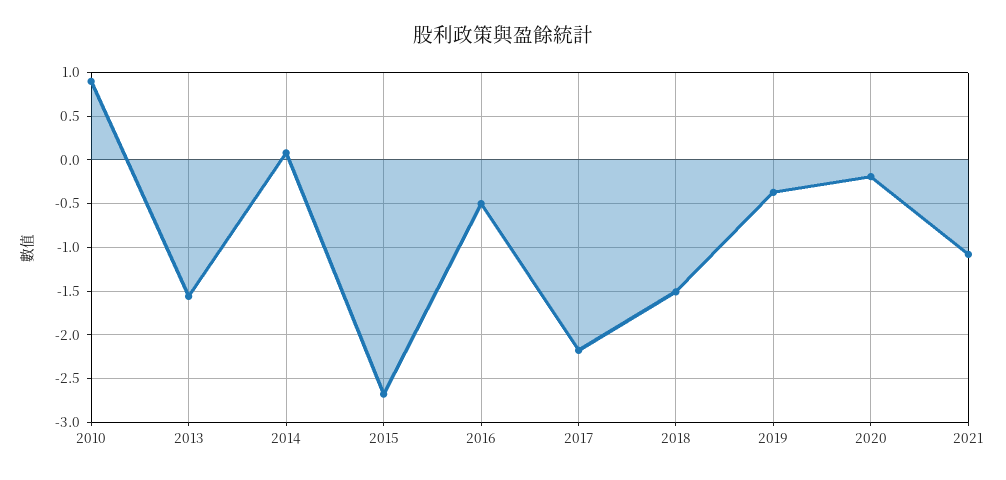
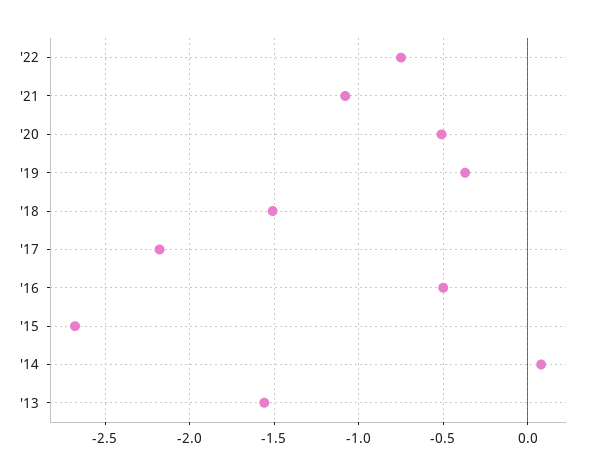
2010: 0.9 -> none
2020: -0.2 -> -0.5
'22: none -> -0.75

